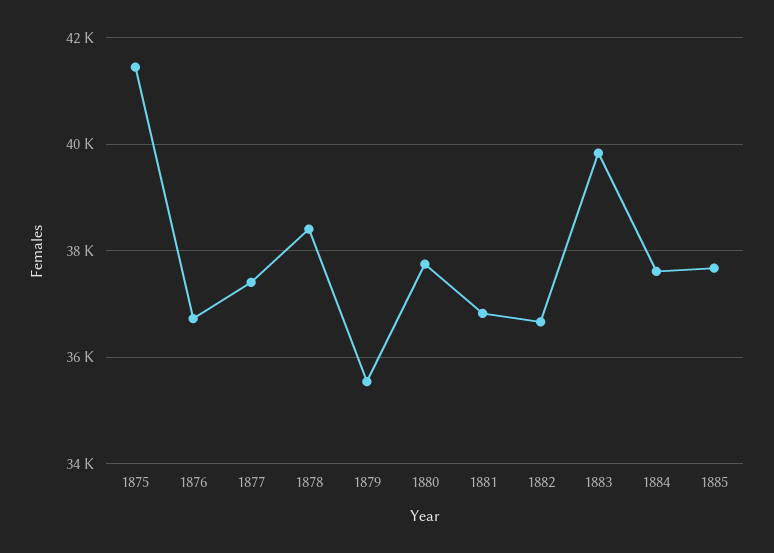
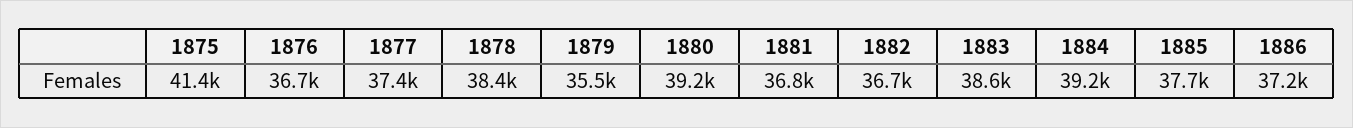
1880: 37800 -> 39200
1883: 39800 -> 38600
1884: 37600 -> 39200
1886: none -> 37200

